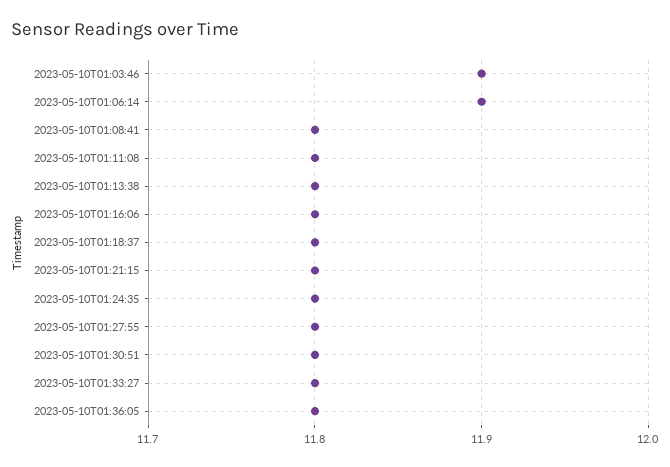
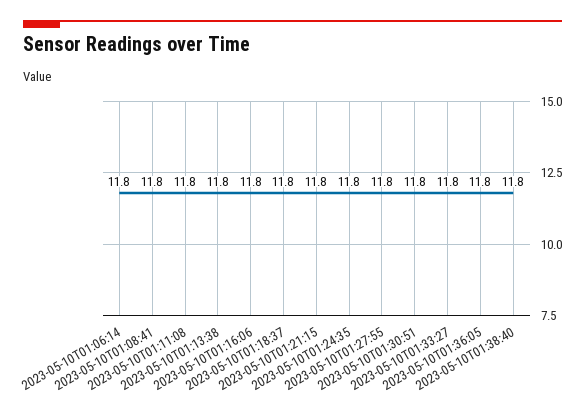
2023-05-10T01:03:46: 11.9 -> none
2023-05-10T01:06:14: 11.9 -> 11.8
2023-05-10T01:38:40: none -> 11.8

